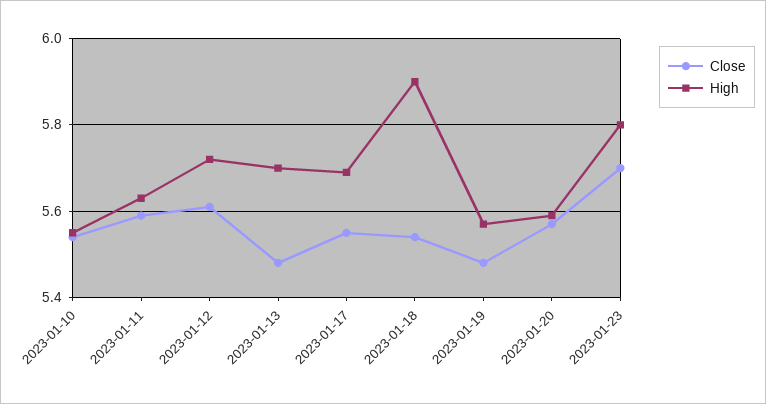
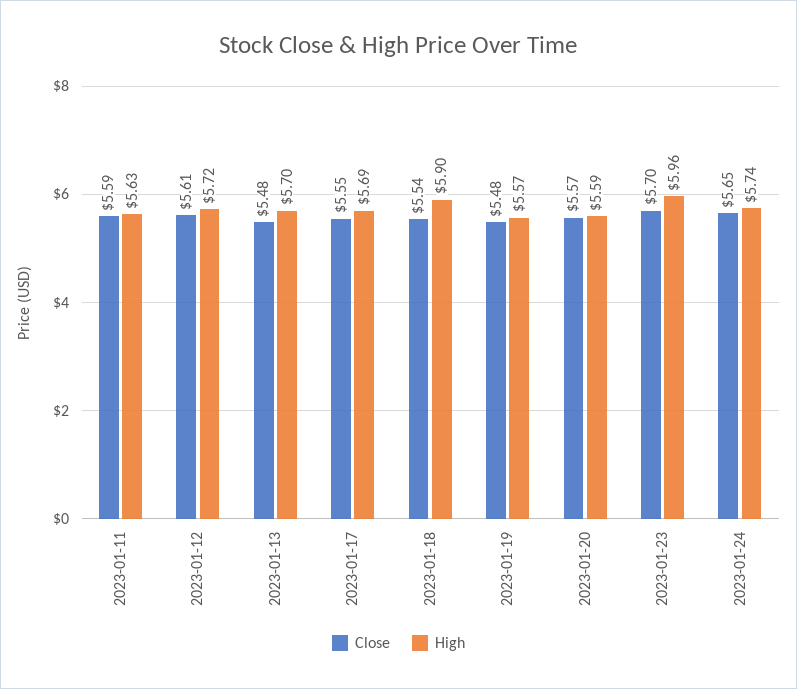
Close, 2023-01-10: 5.55 -> none
High, 2023-01-10: 5.55 -> none
High, 2023-01-23: 5.8 -> 5.96
Close, 2023-01-24: none -> 5.65
High, 2023-01-24: none -> 5.74

